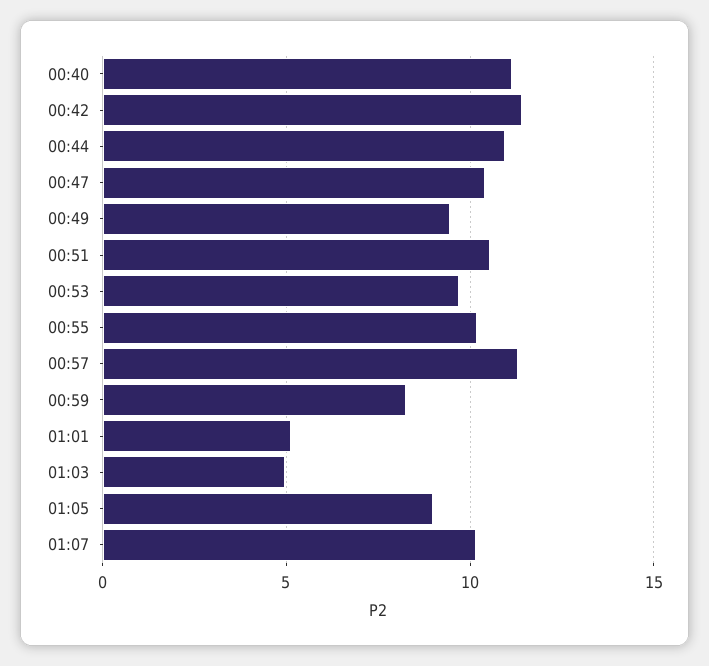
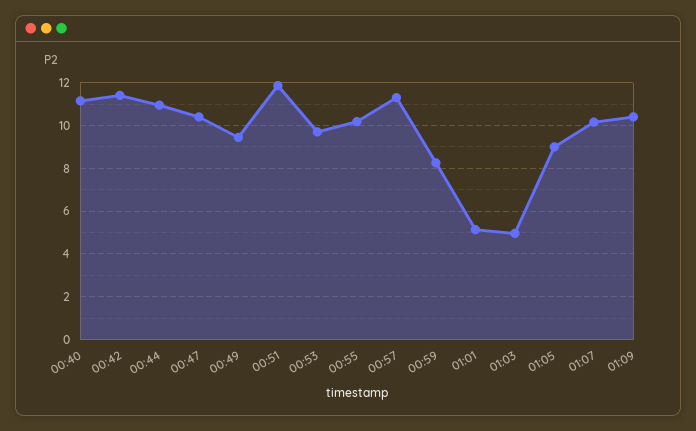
00:51: 10.5 -> 12
01:09: none -> 10.5

